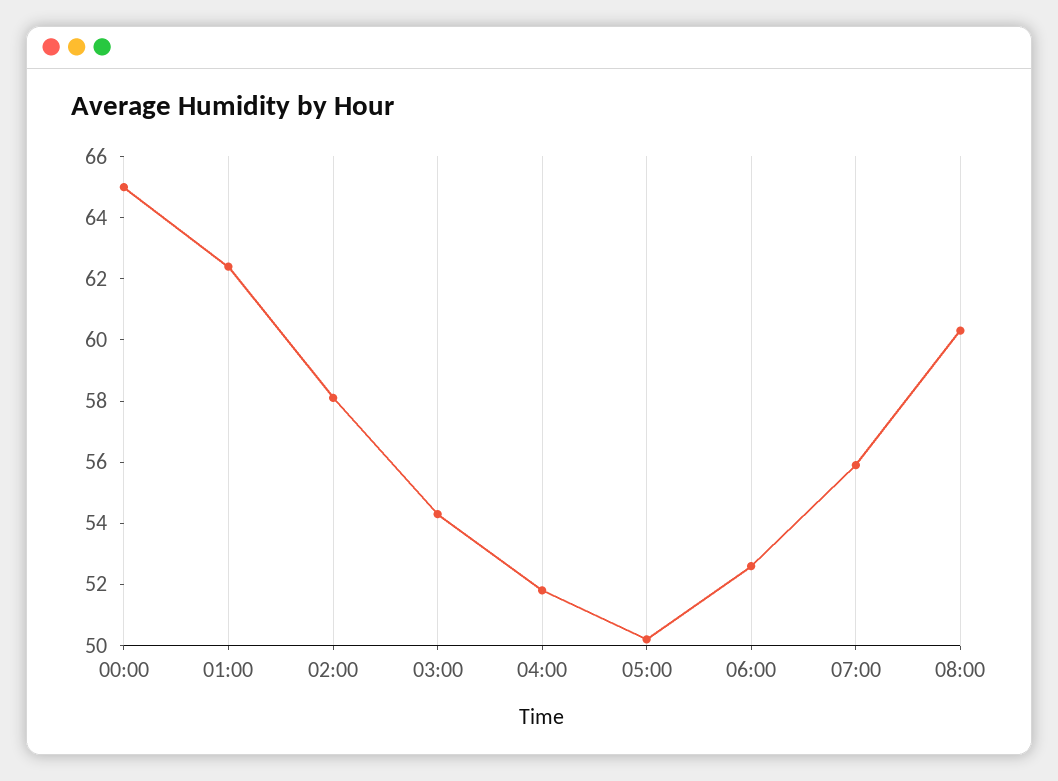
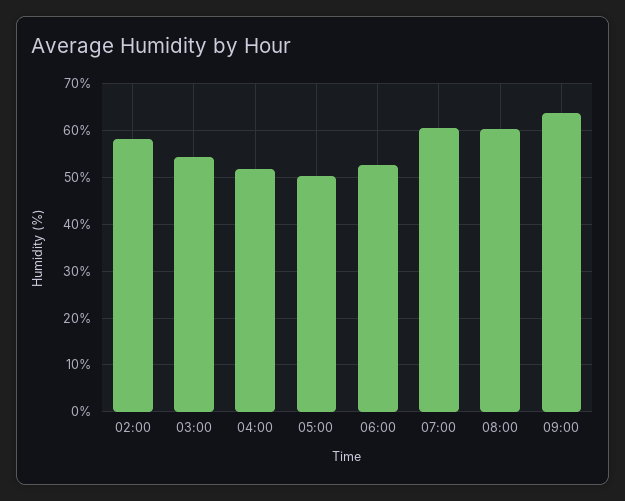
00:00: 65 -> none
01:00: 62.5 -> none
07:00: 56 -> 60
09:00: none -> 64

